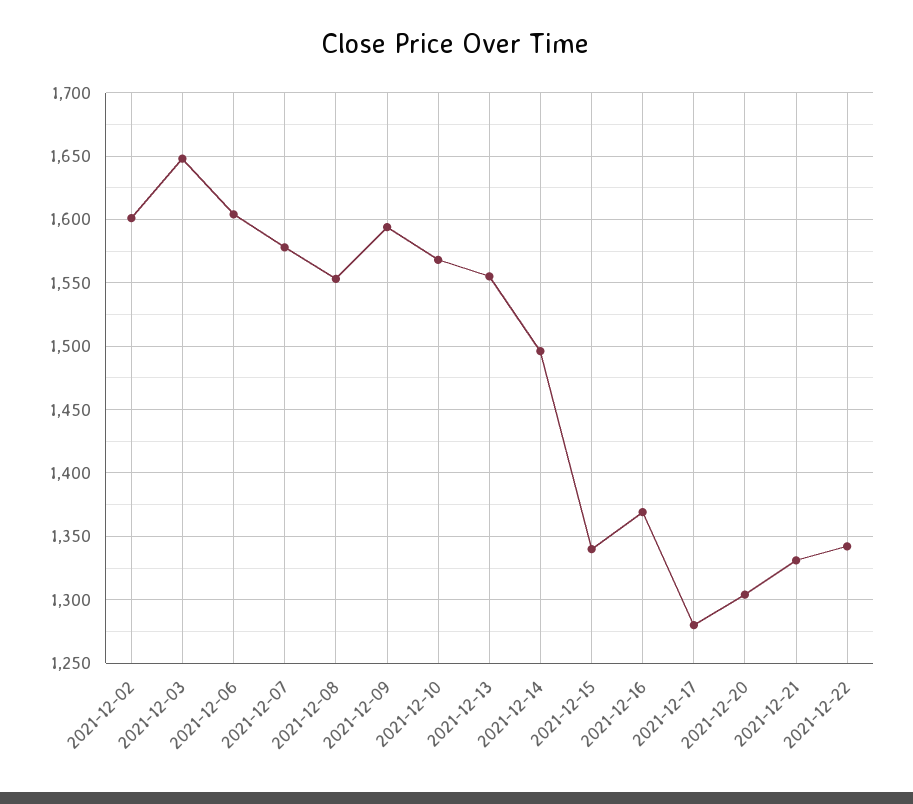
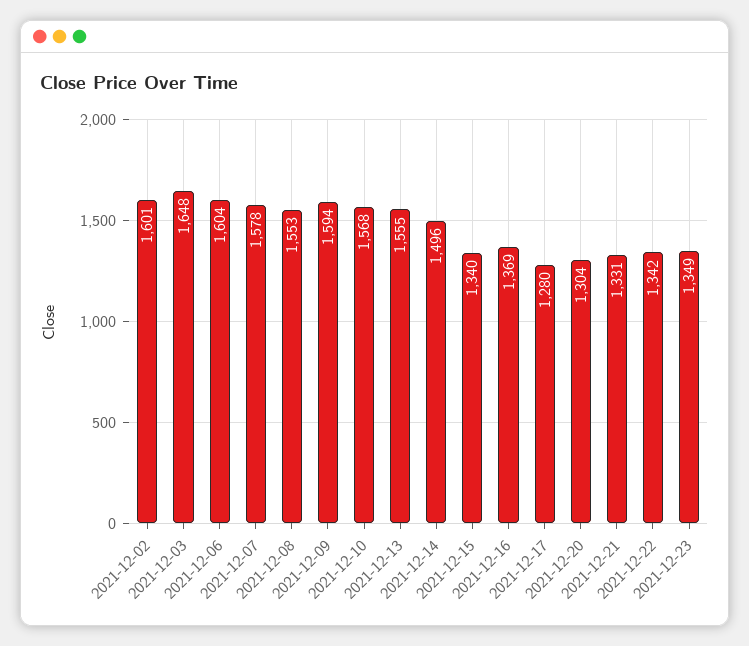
2021-12-23: none -> 1349

